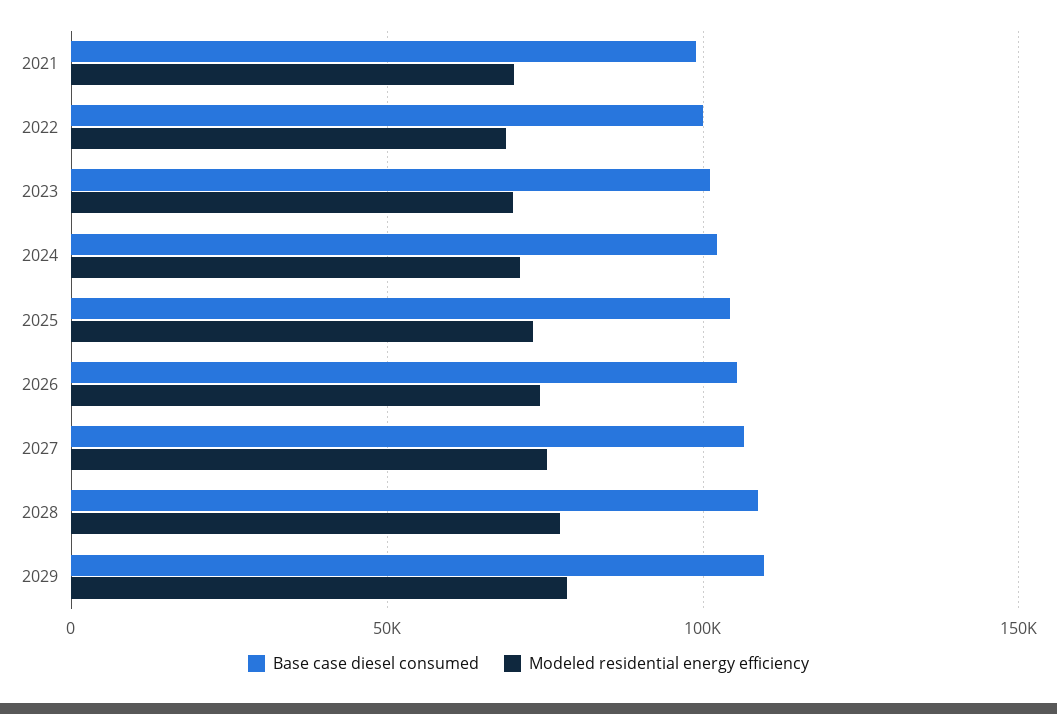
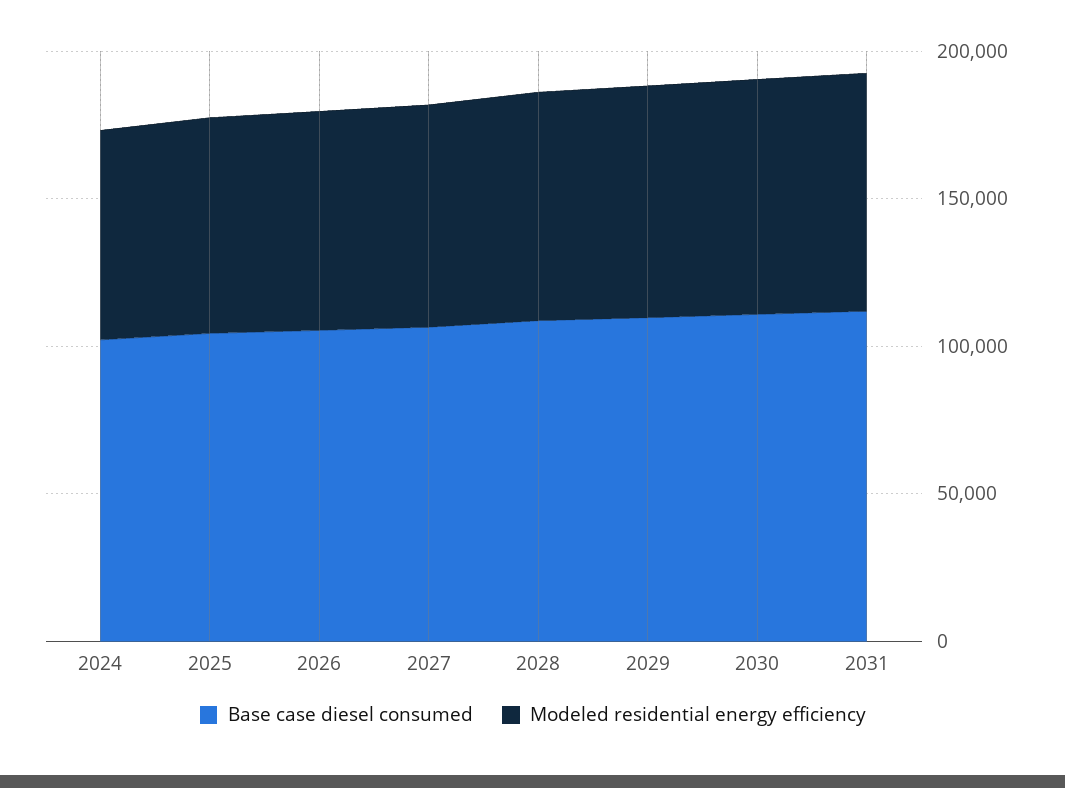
Base case diesel consumed, 2021: 100000 -> none
Modeled residential energy efficiency, 2021: 70000 -> none
Base case diesel consumed, 2022: 100000 -> none
Modeled residential energy efficiency, 2022: 70000 -> none
Base case diesel consumed, 2023: 100000 -> none
Modeled residential energy efficiency, 2023: 70000 -> none
Base case diesel consumed, 2030: none -> 110000
Modeled residential energy efficiency, 2030: none -> 80000
Base case diesel consumed, 2031: none -> 110000
Modeled residential energy efficiency, 2031: none -> 80000

